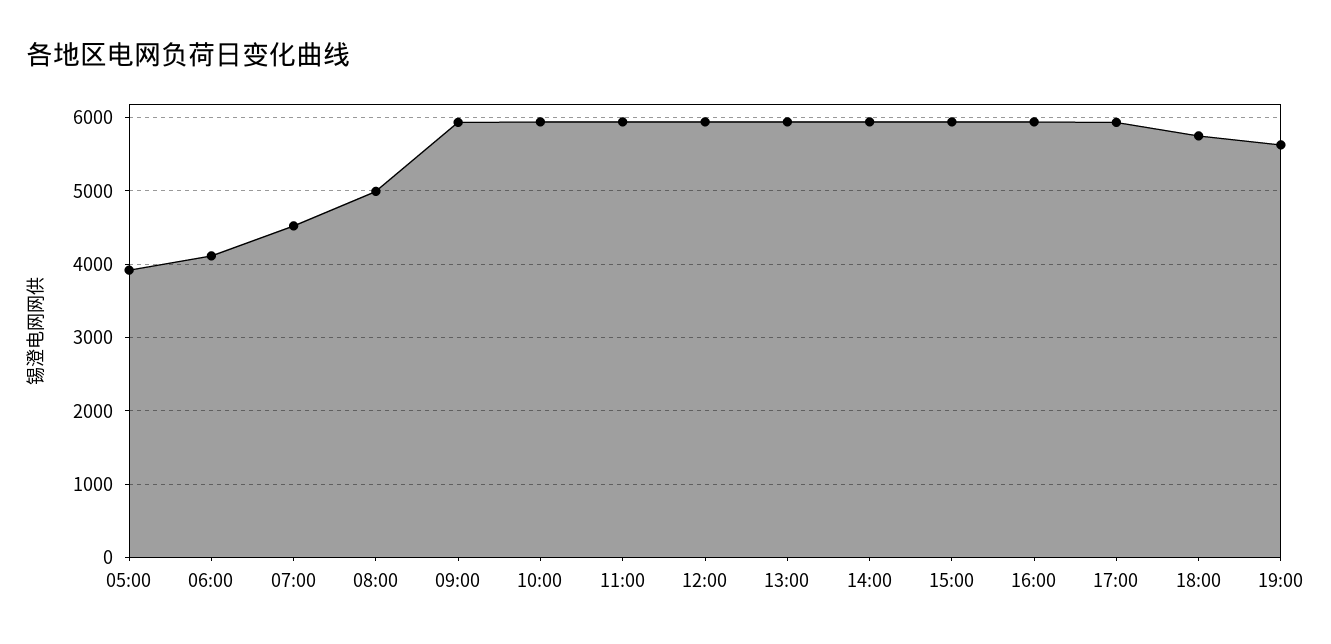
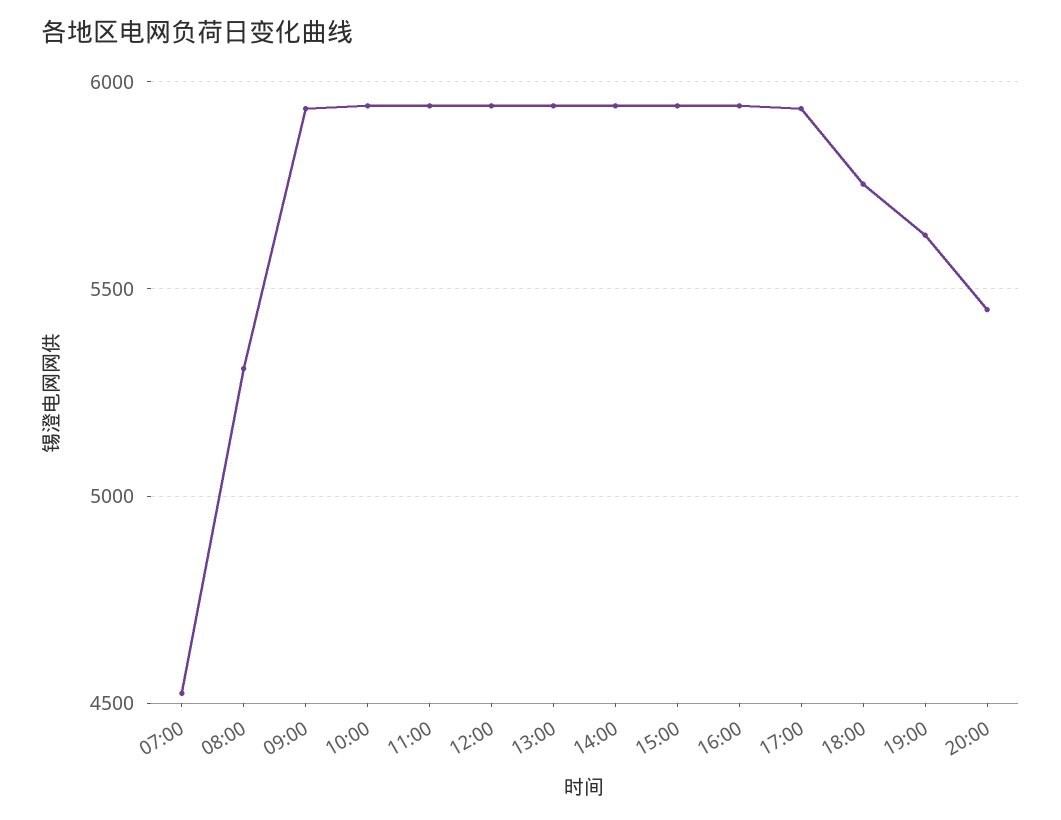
05:00: 3900 -> none
06:00: 4100 -> none
08:00: 5000 -> 5300
20:00: none -> 5450

